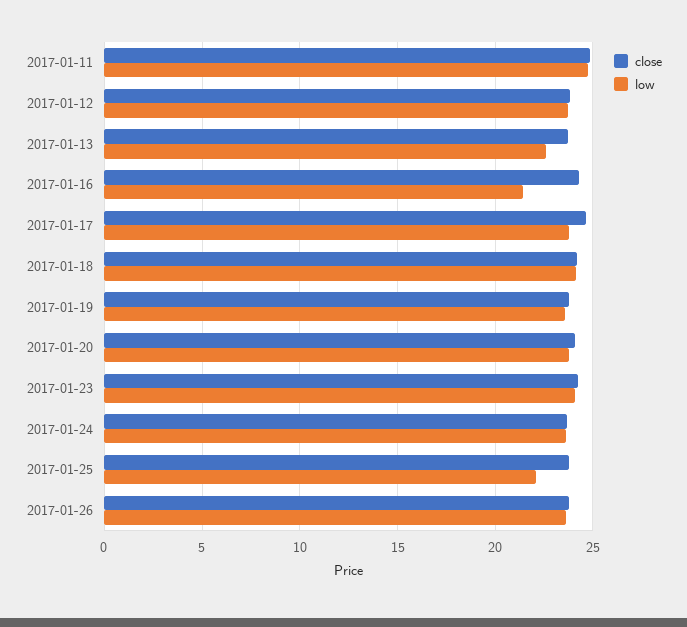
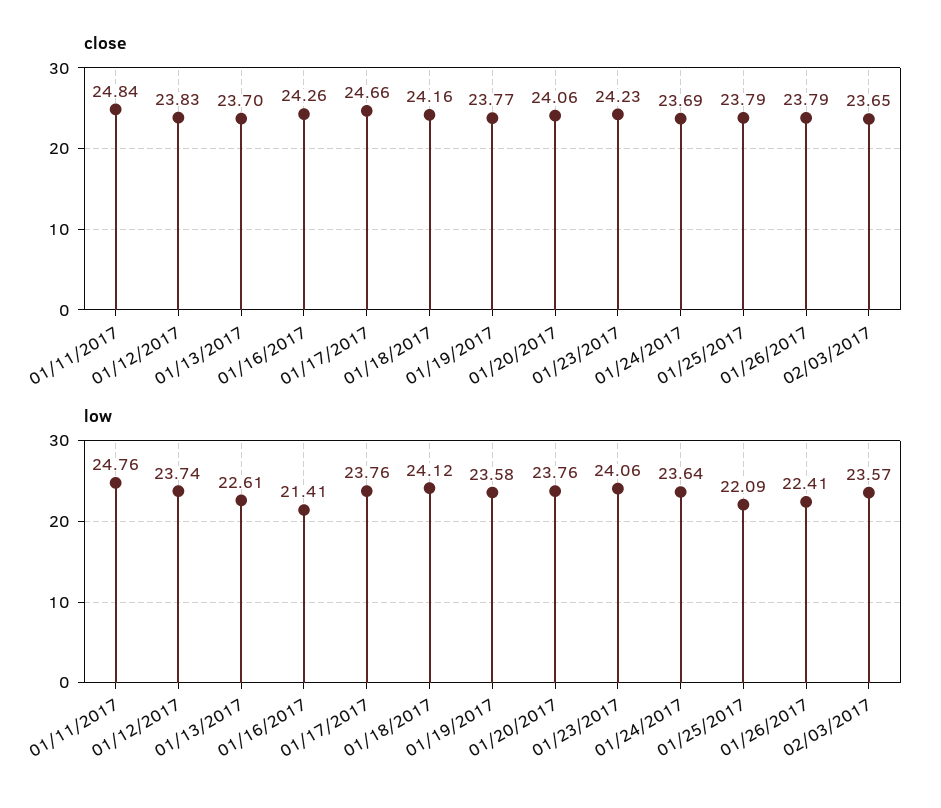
low, 2017-01-26: 23.5 -> 22.41
close, 02/03/2017: none -> 23.65
low, 02/03/2017: none -> 23.57

